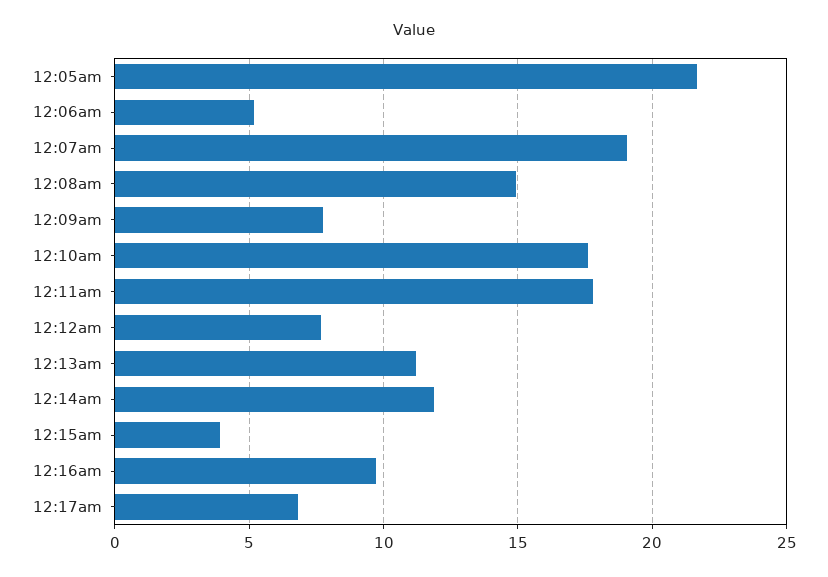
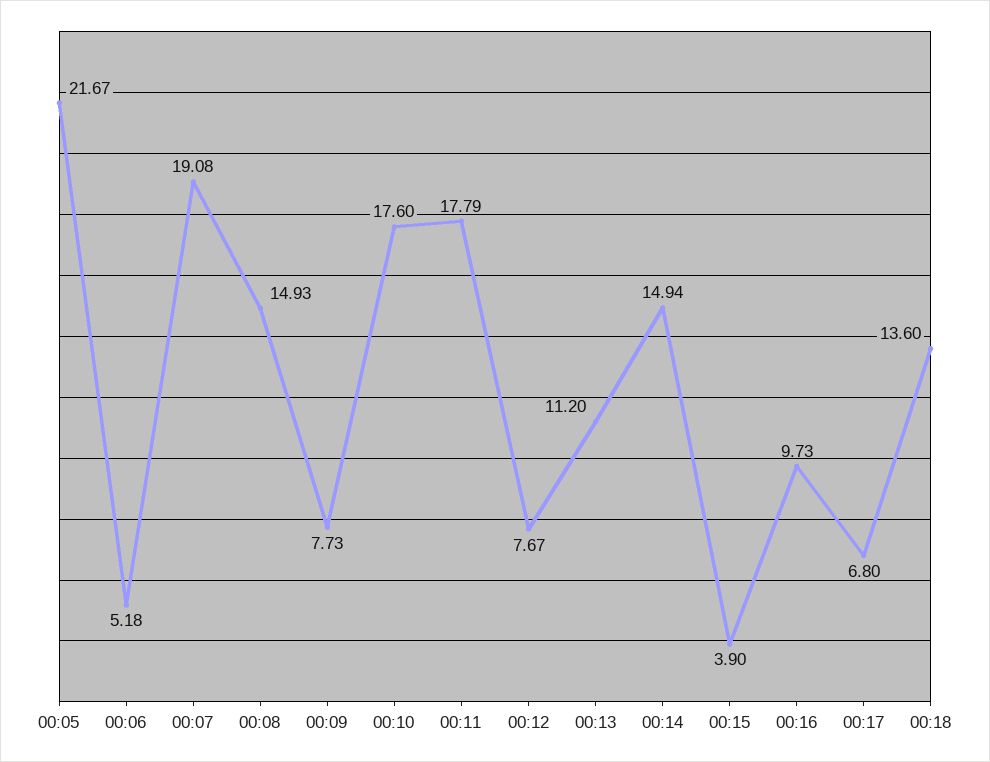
12:14am: 12 -> 14.94
00:18: none -> 13.6

